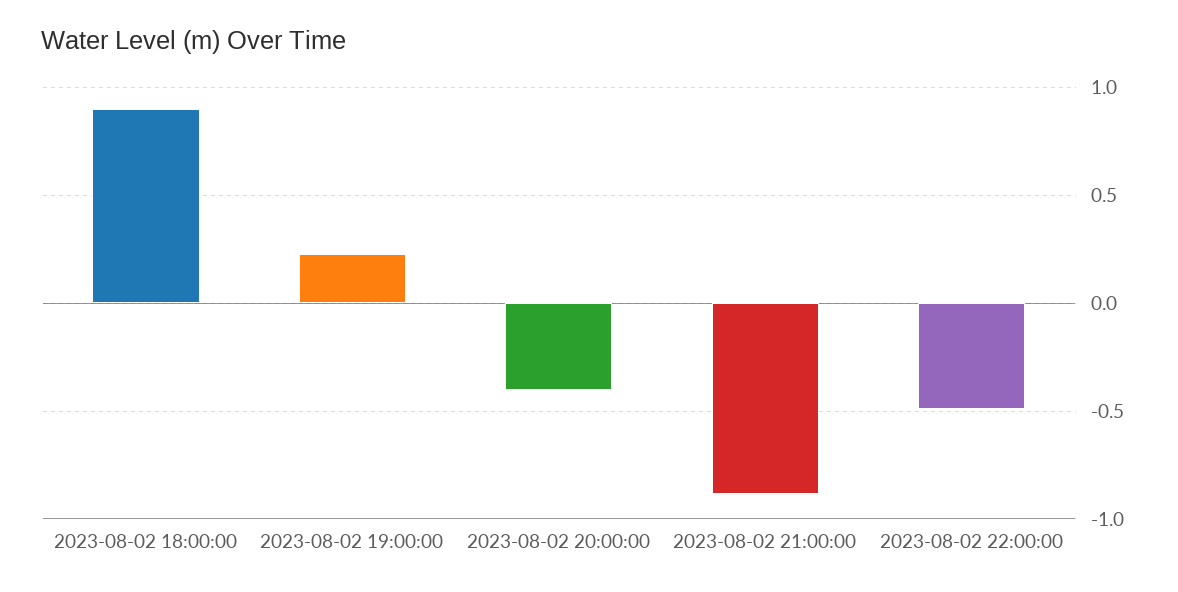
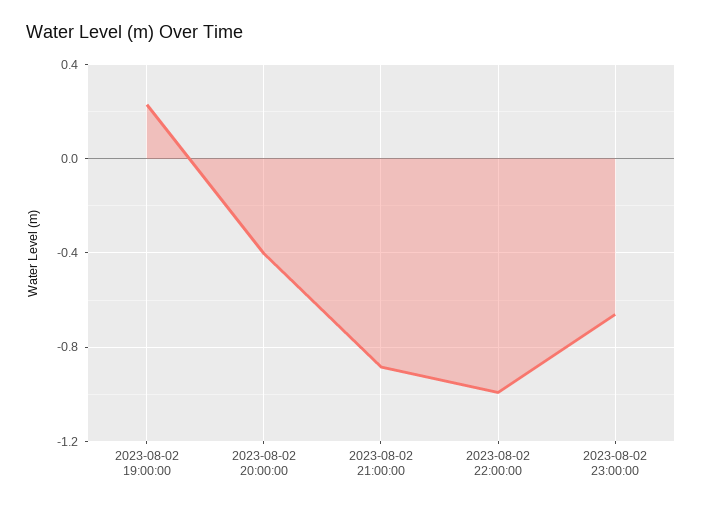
2023-08-02 18:00:00: 0.9 -> none
2023-08-02 22:00:00: -0.5 -> -1
2023-08-02 23:00:00: none -> -0.65

